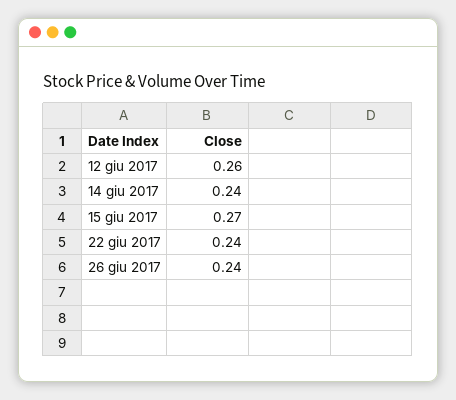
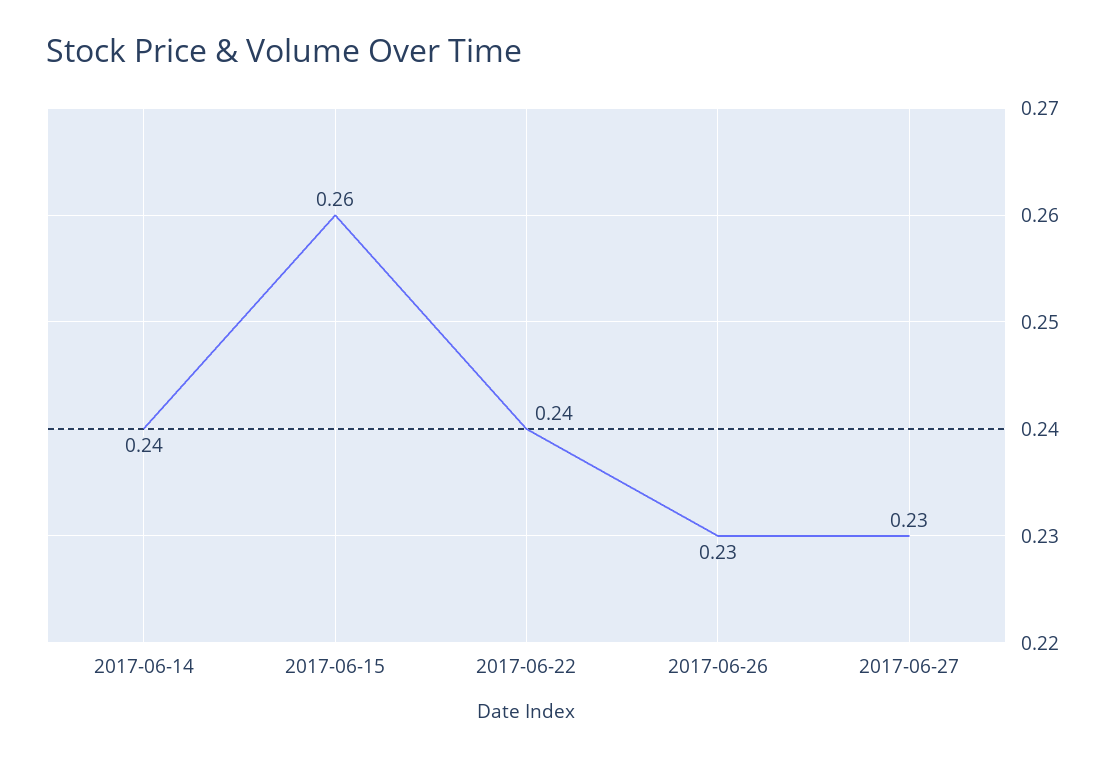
12 giu 2017: 0.26 -> none
15 giu 2017: 0.27 -> 0.26
26 giu 2017: 0.24 -> 0.23
2017-06-27: none -> 0.23

